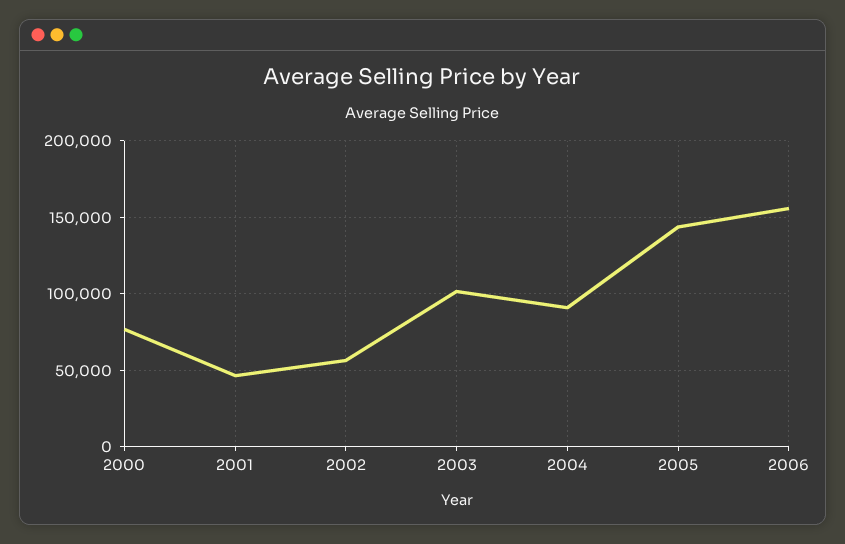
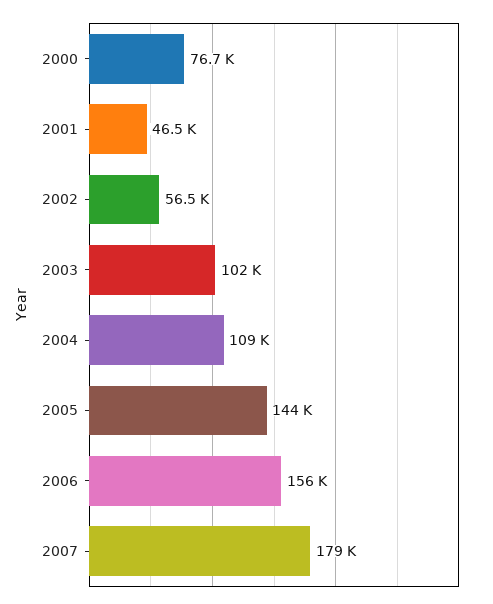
2004: 90000 -> 109000
2007: none -> 179000

